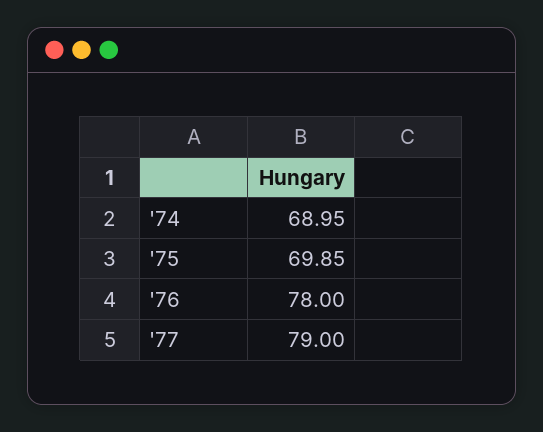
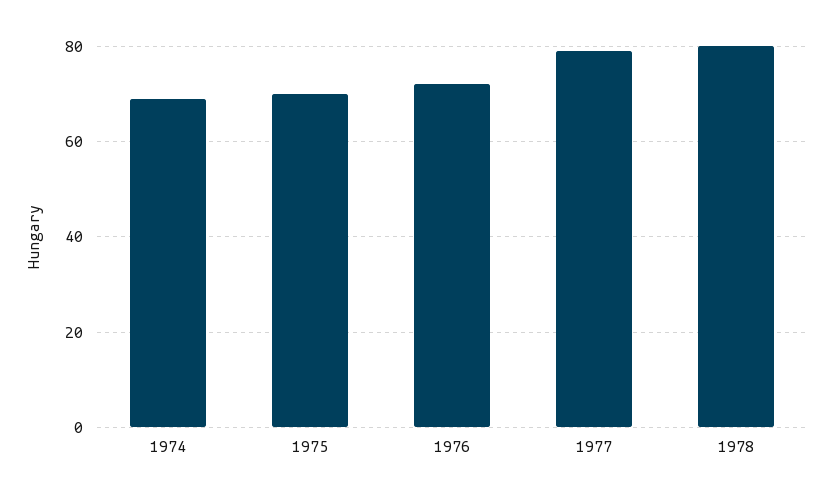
'76: 78 -> 72
1978: none -> 80

